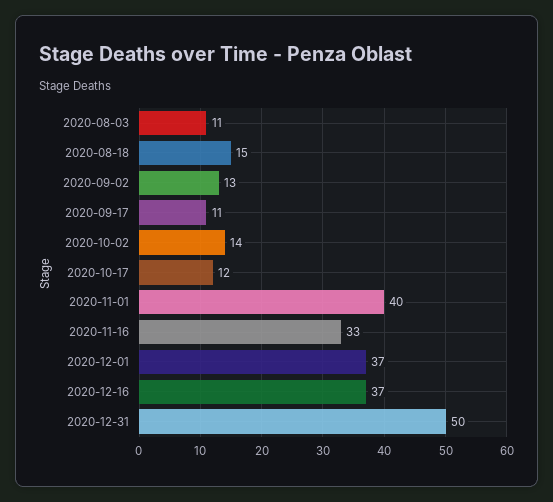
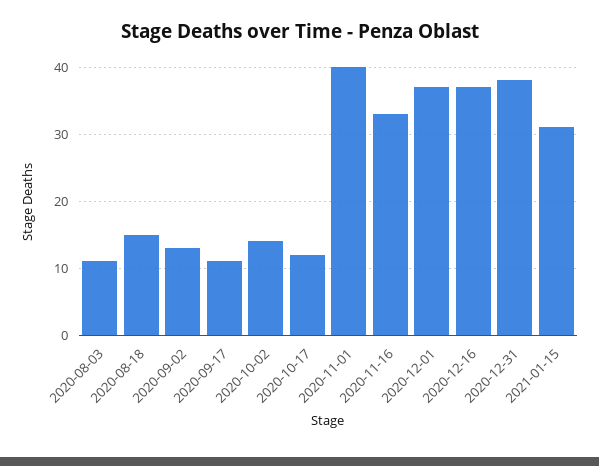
2020-12-31: 50 -> 38
2021-01-15: none -> 31

